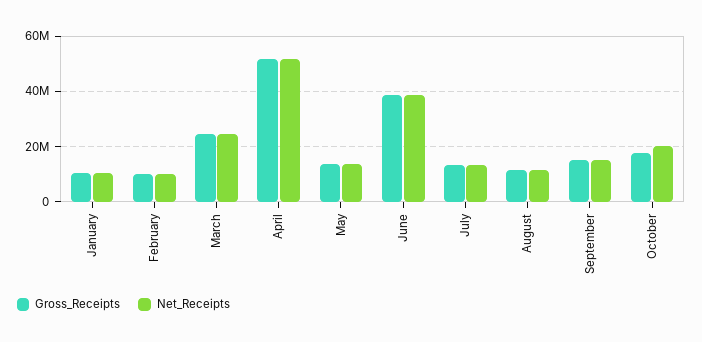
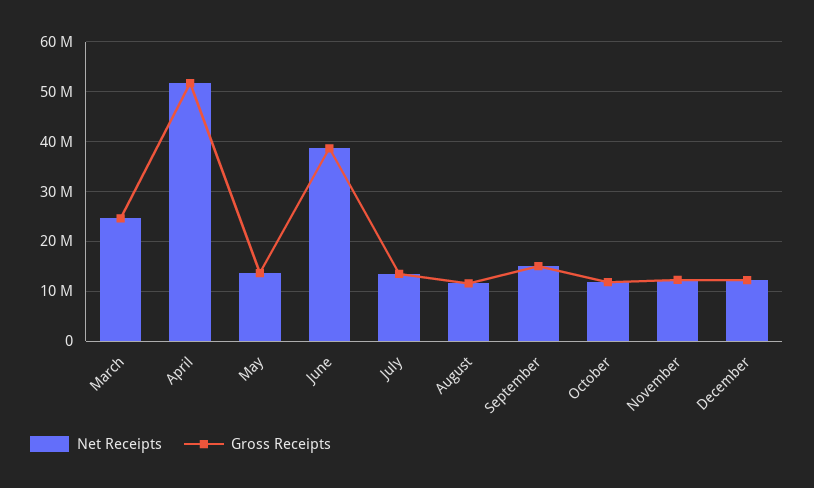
Gross_Receipts, January: 10000000 -> none
Net_Receipts, January: 10000000 -> none
Gross_Receipts, February: 10000000 -> none
Net_Receipts, February: 10000000 -> none
Gross_Receipts, October: 17500000 -> 12000000
Net_Receipts, October: 20000000 -> 12000000
Net_Receipts, November: none -> 12000000
Gross_Receipts, November: none -> 12000000
Net_Receipts, December: none -> 12000000
Gross_Receipts, December: none -> 12000000

